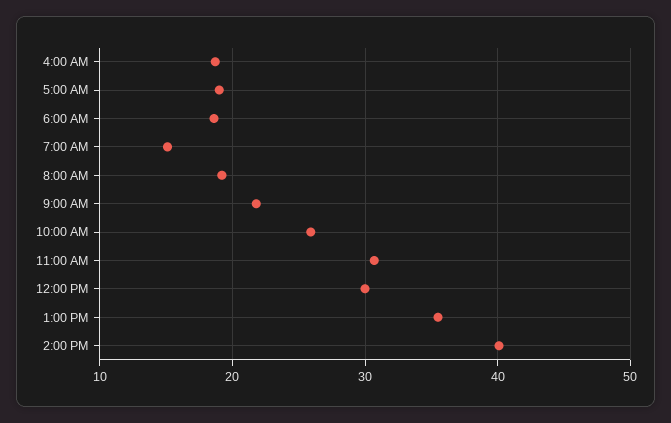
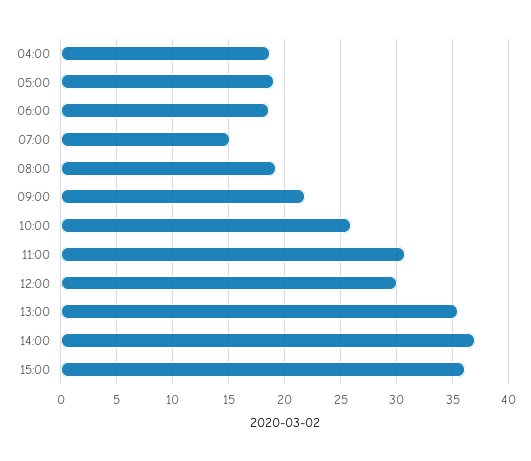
2:00 PM: 40 -> 37
15:00: none -> 36

